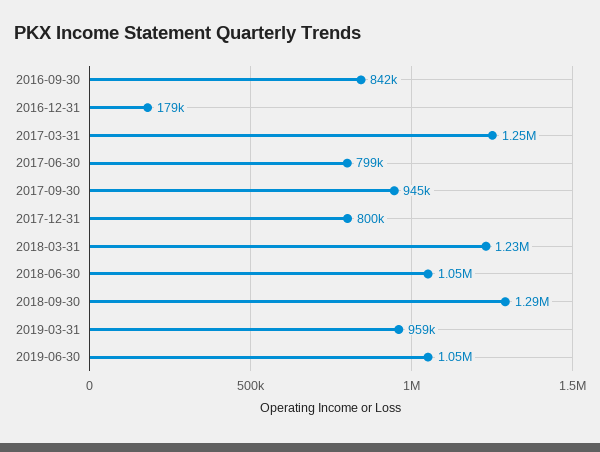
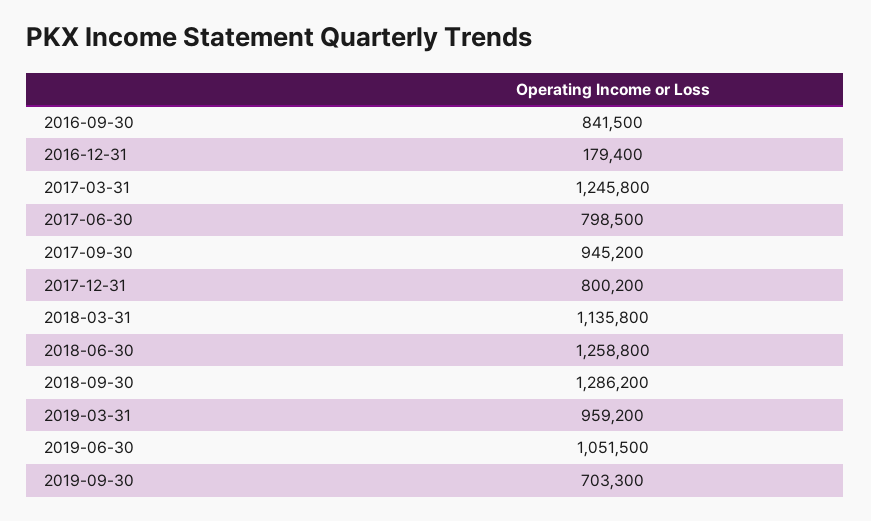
2018-03-31: 1230000 -> 1135800
2018-06-30: 1050000 -> 1258800
2019-09-30: none -> 703300

